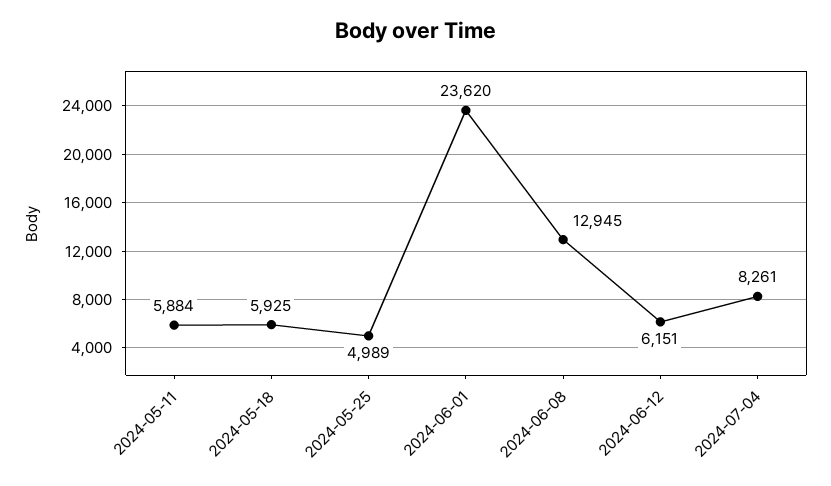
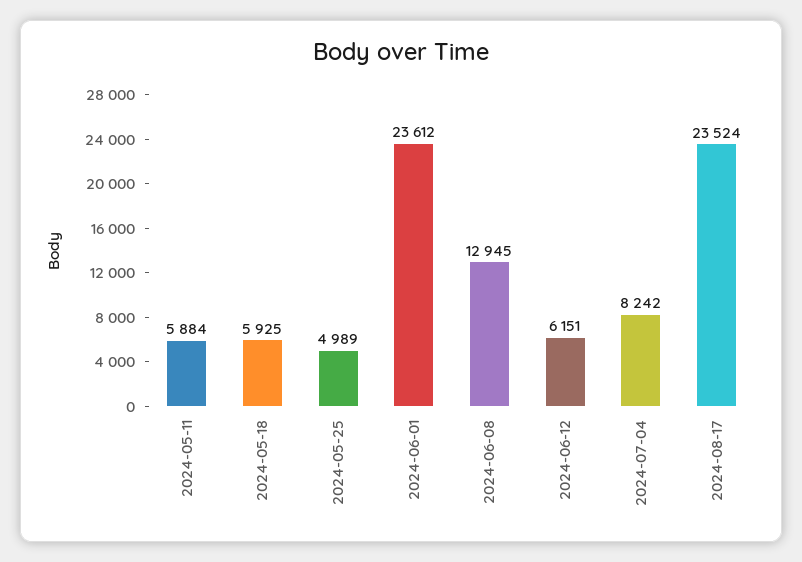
2024-06-01: 23620 -> 23612
2024-07-04: 8261 -> 8242
2024-08-17: none -> 23524

